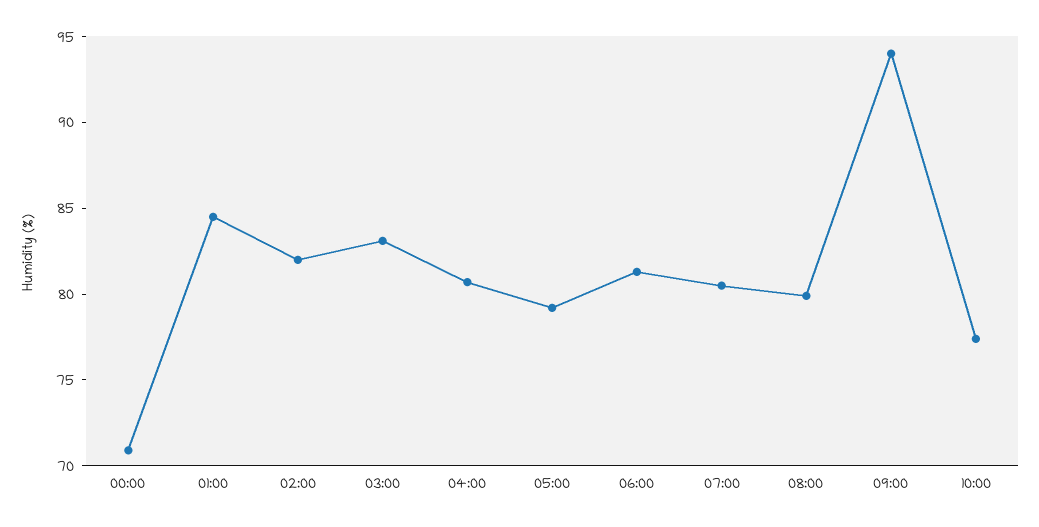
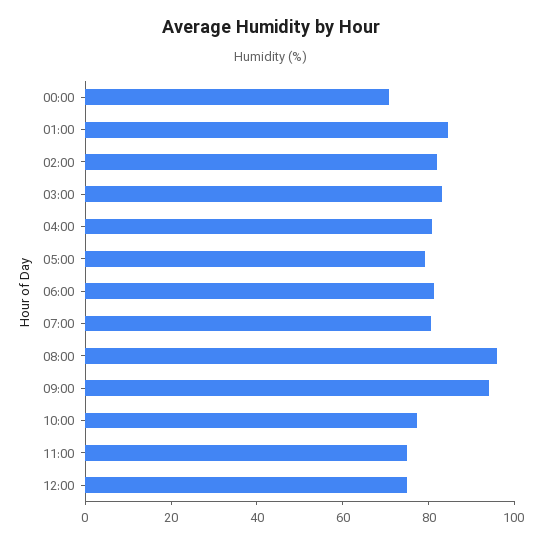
08:00: 80 -> 95
11:00: none -> 75
12:00: none -> 75

